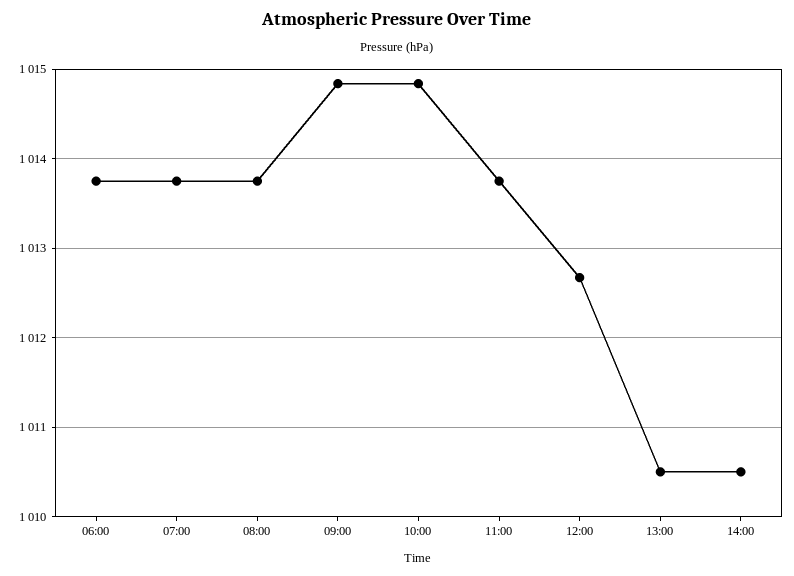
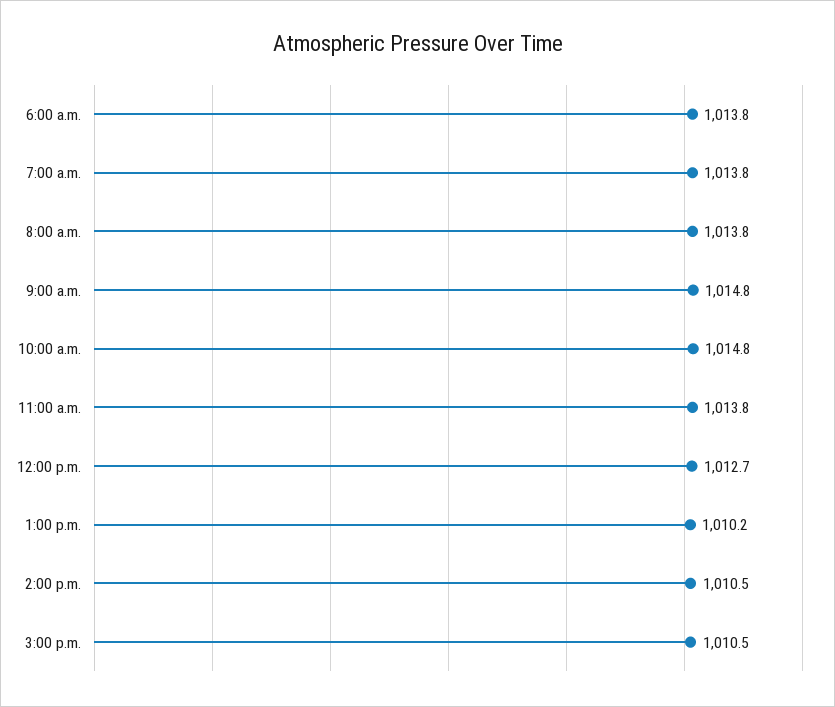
13:00: 1010.5 -> 1010.2
3:00 p.m.: none -> 1010.5

